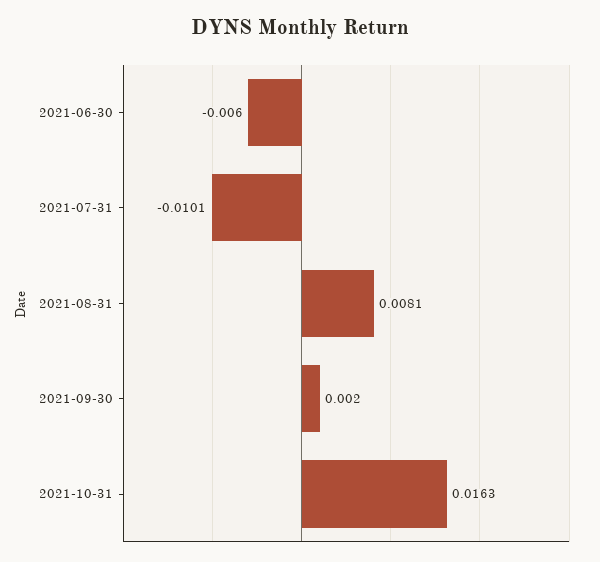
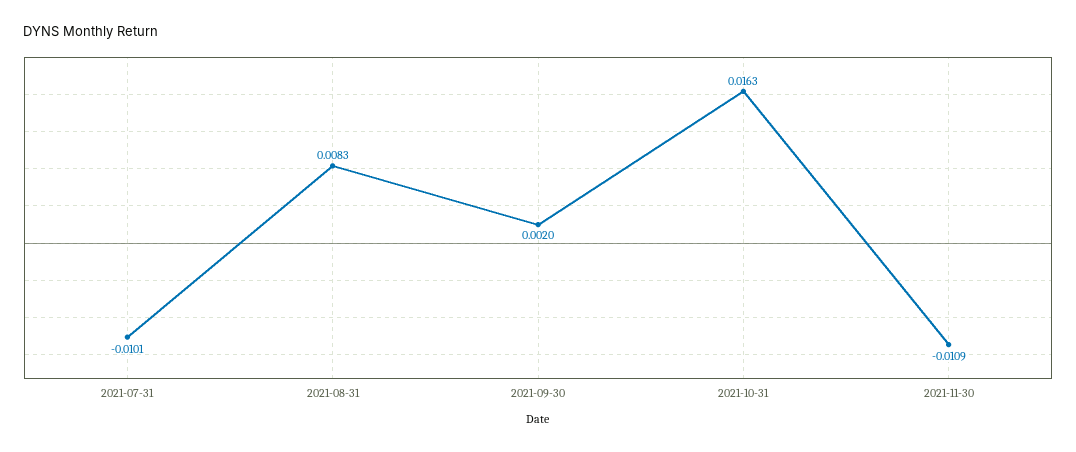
2021-06-30: -0.006 -> none
2021-08-31: 0.0081 -> 0.0083
2021-11-30: none -> -0.0109

